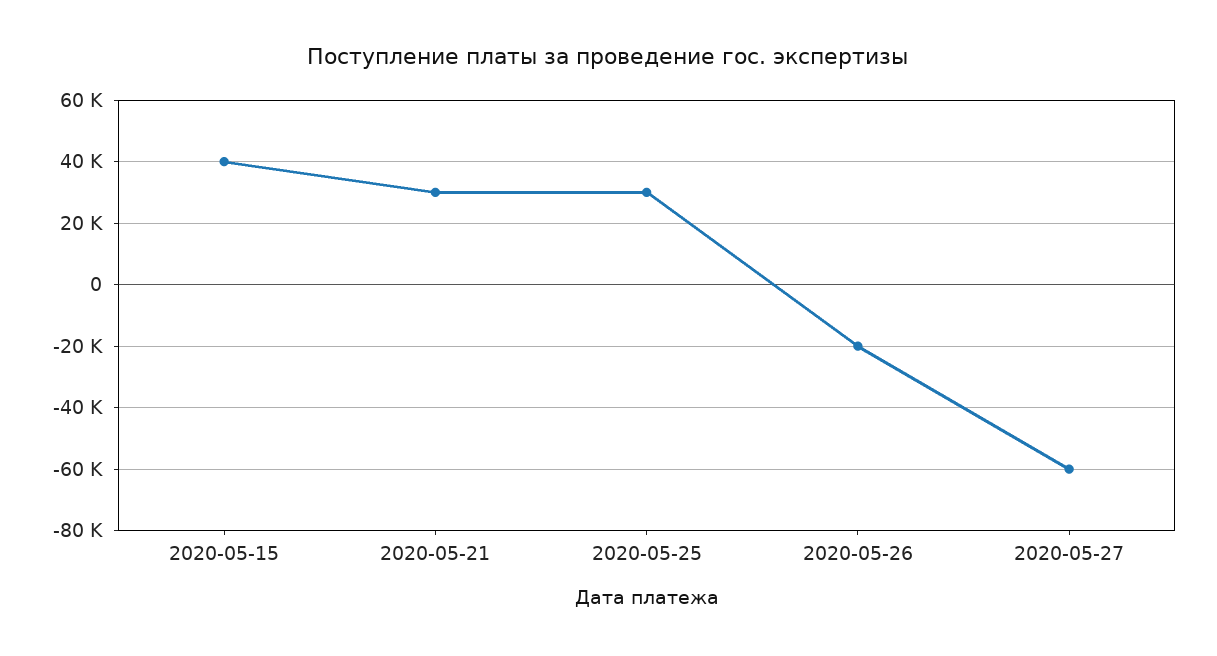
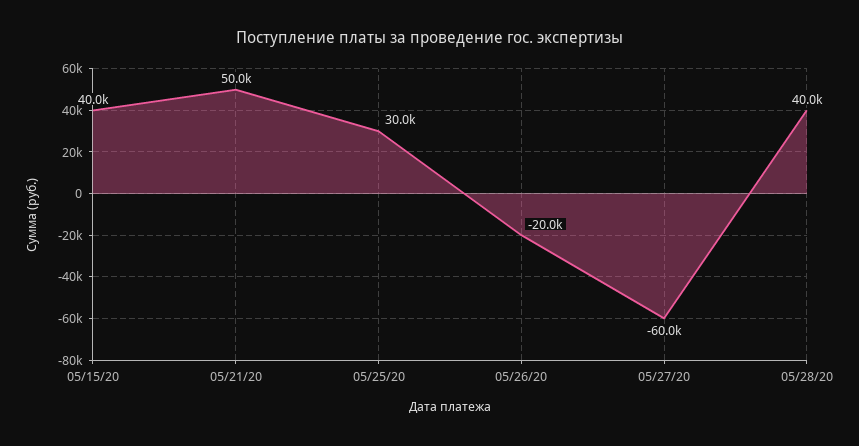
2020-05-21: 30000 -> 50000
05/28/20: none -> 40000

